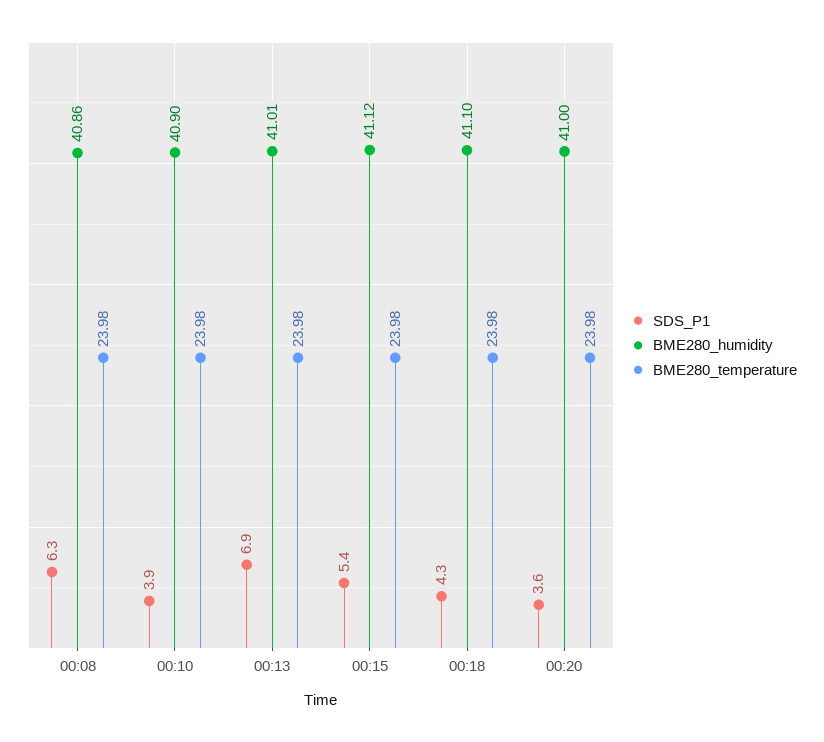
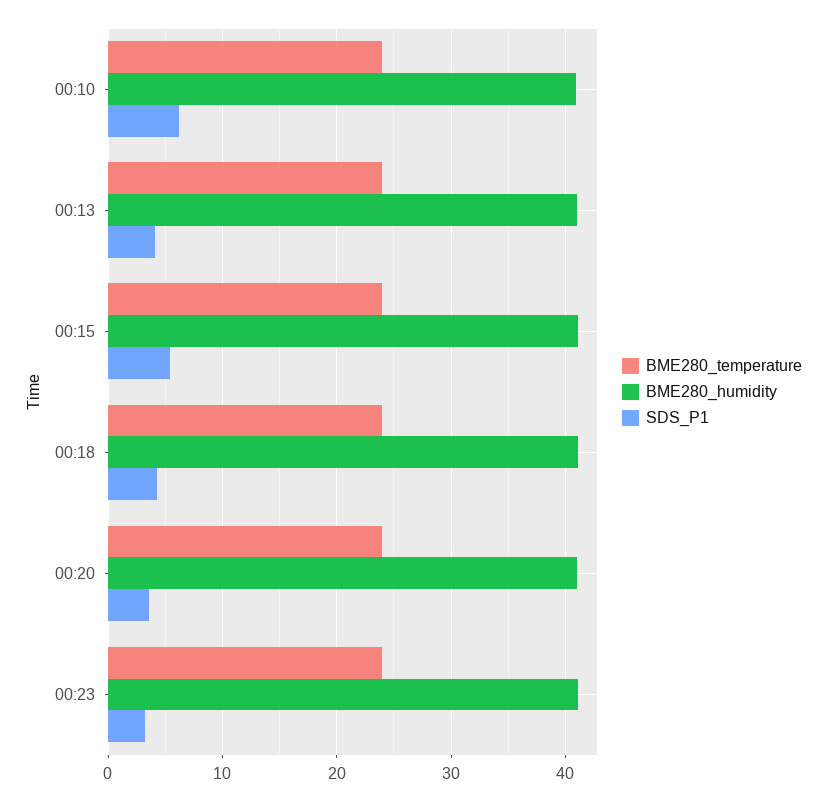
SDS_P1, 00:08: 6.3 -> none
BME280_humidity, 00:08: 40.86 -> none
BME280_temperature, 00:08: 23.98 -> none
SDS_P1, 00:10: 3.9 -> 6
SDS_P1, 00:13: 6.9 -> 4
BME280_temperature, 00:23: none -> 24
BME280_humidity, 00:23: none -> 41
SDS_P1, 00:23: none -> 3

